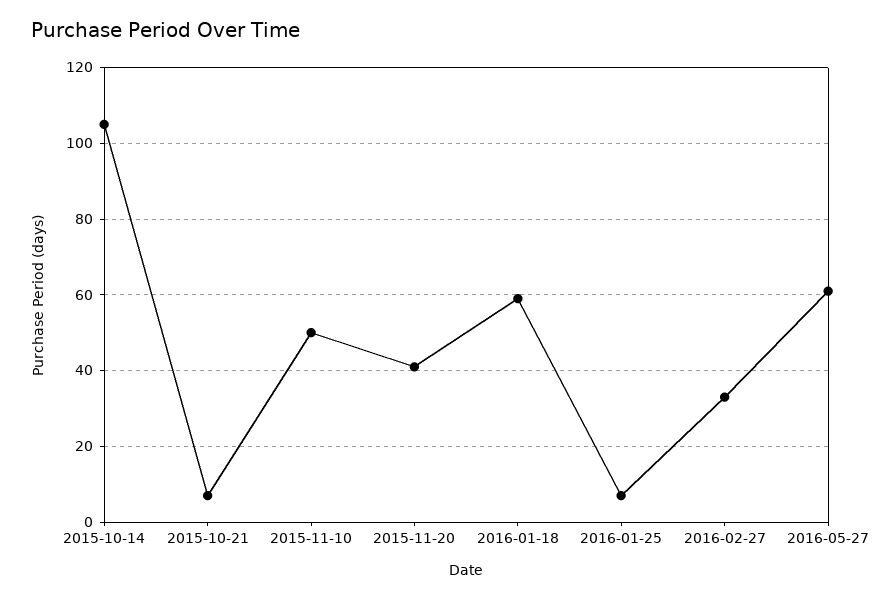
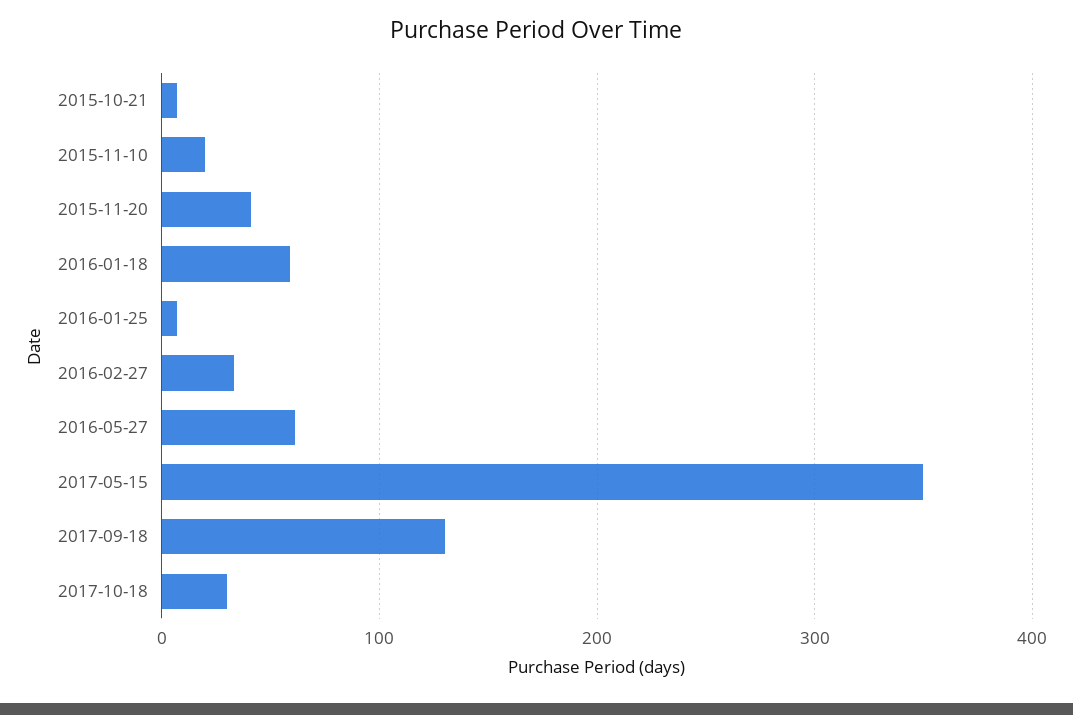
2015-10-14: 105 -> none
2015-11-10: 50 -> 20
2017-05-15: none -> 350
2017-09-18: none -> 130
2017-10-18: none -> 30

